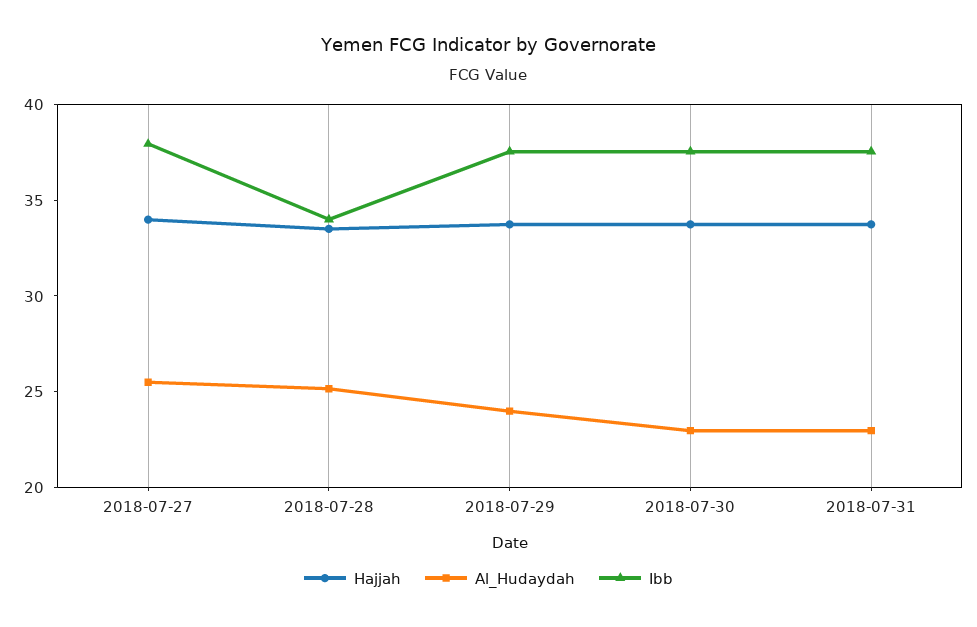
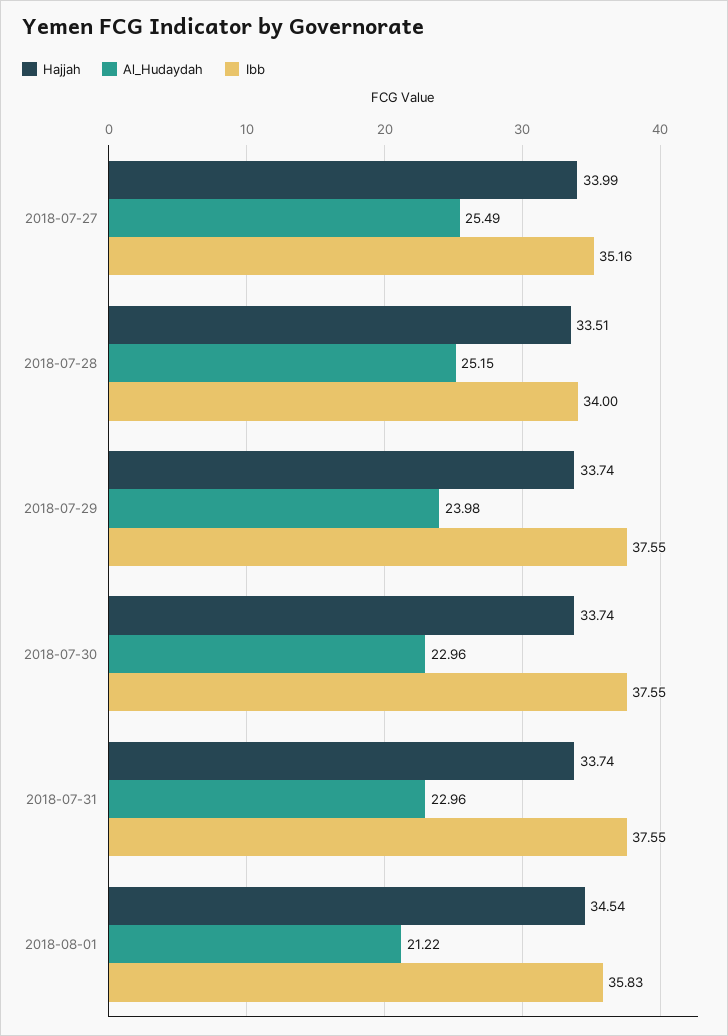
Ibb, 2018-07-27: 38 -> 35.16
Hajjah, 2018-08-01: none -> 34.54
Al_Hudaydah, 2018-08-01: none -> 21.22
Ibb, 2018-08-01: none -> 35.83

